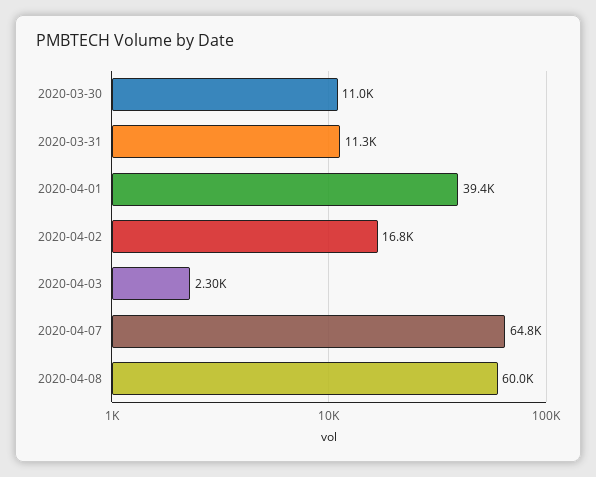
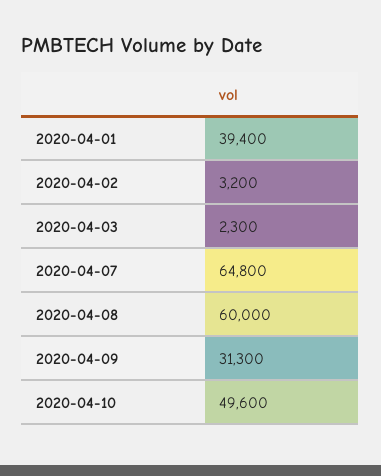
2020-03-30: 11000 -> none
2020-03-31: 11300 -> none
2020-04-02: 16800 -> 3200
2020-04-09: none -> 31300
2020-04-10: none -> 49600

